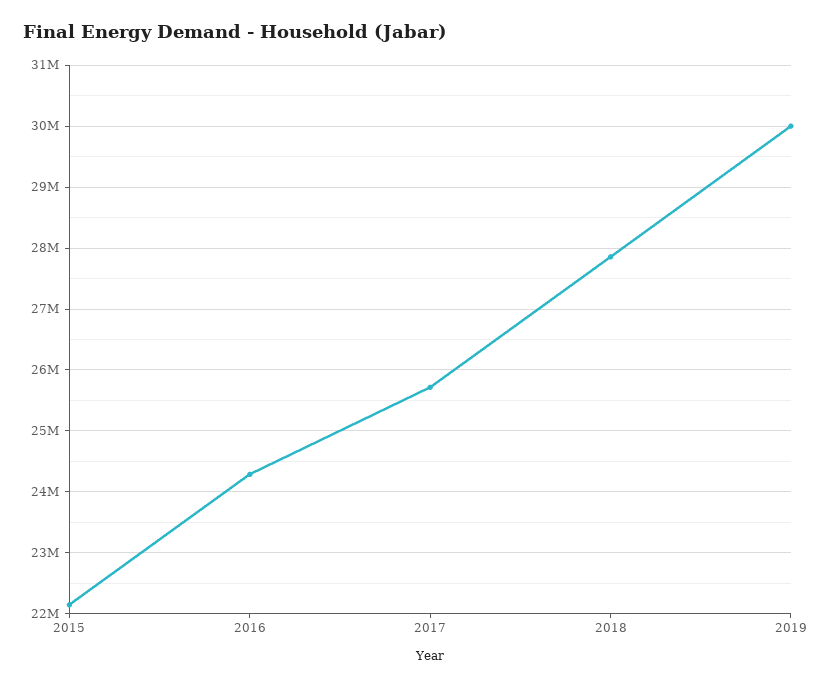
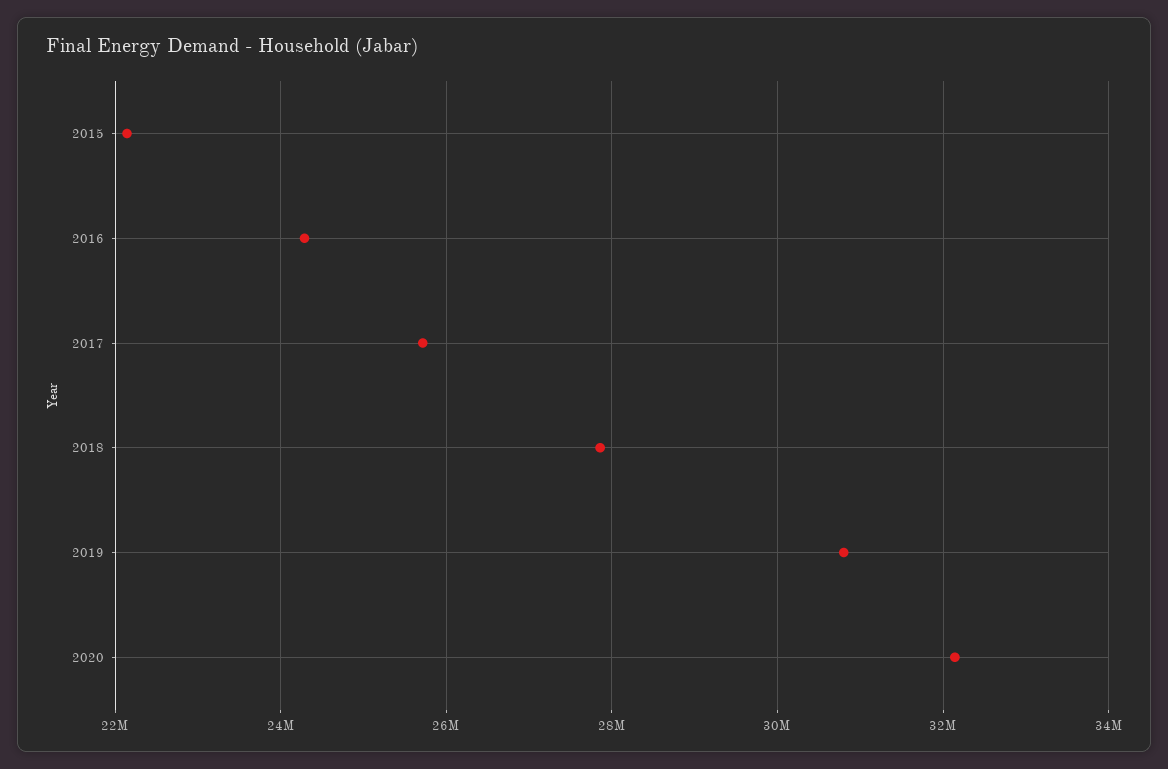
2019: 30000000 -> 30800000
2020: none -> 32200000

